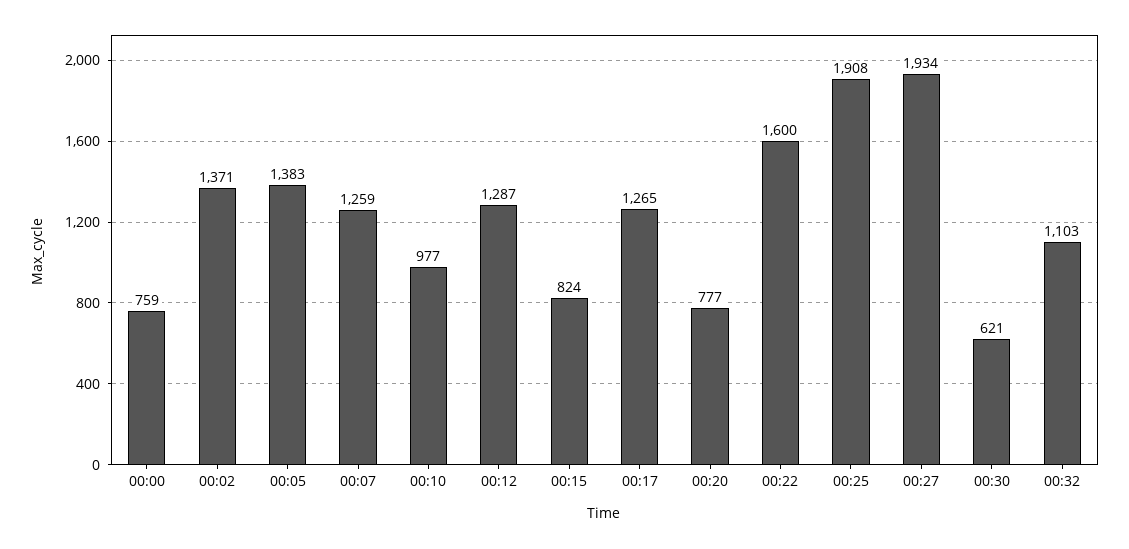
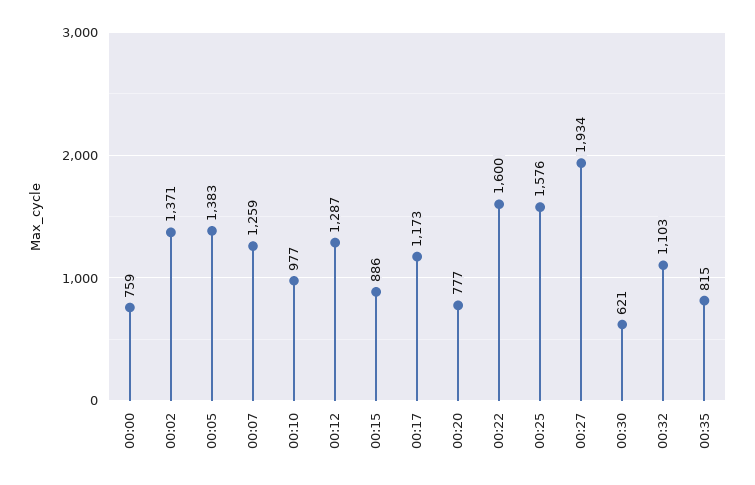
00:15: 824 -> 886
00:17: 1265 -> 1173
00:25: 1908 -> 1576
00:35: none -> 815

